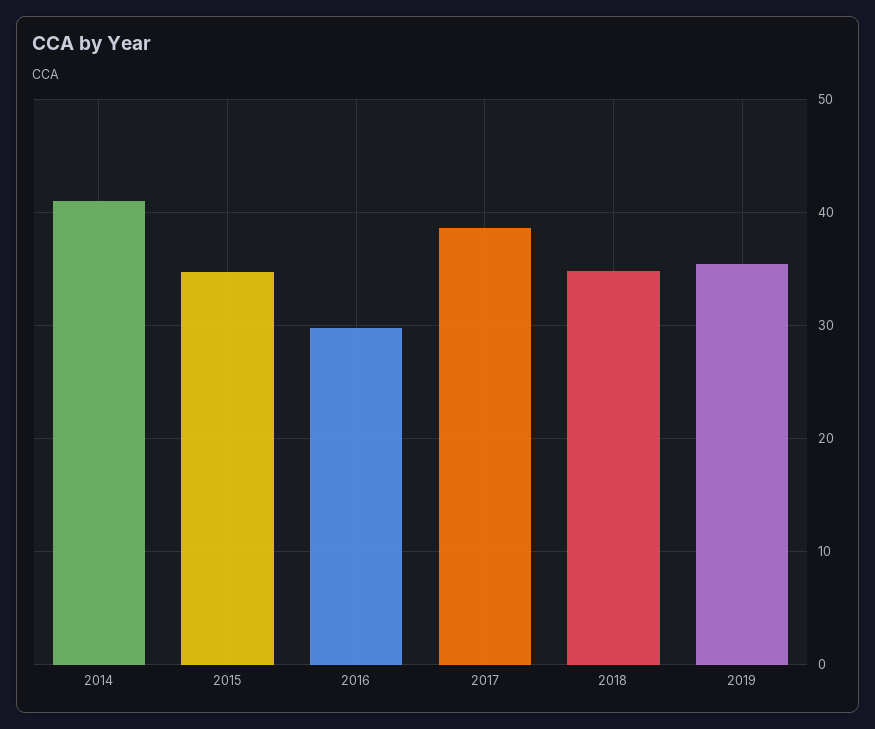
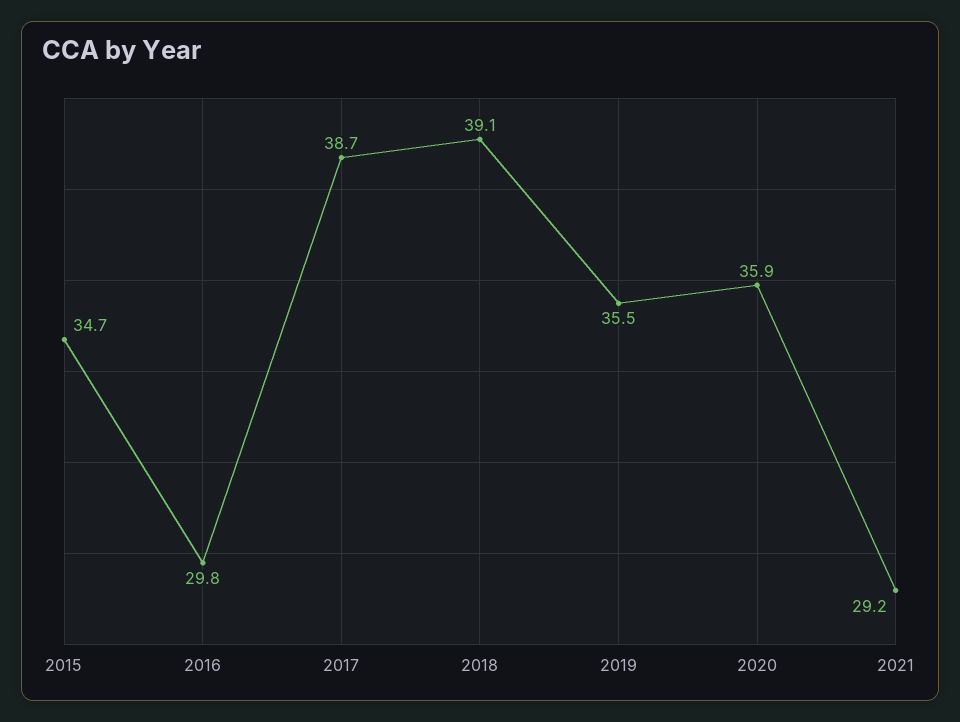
2014: 41 -> none
2018: 35 -> 39.1
2020: none -> 35.9
2021: none -> 29.2

